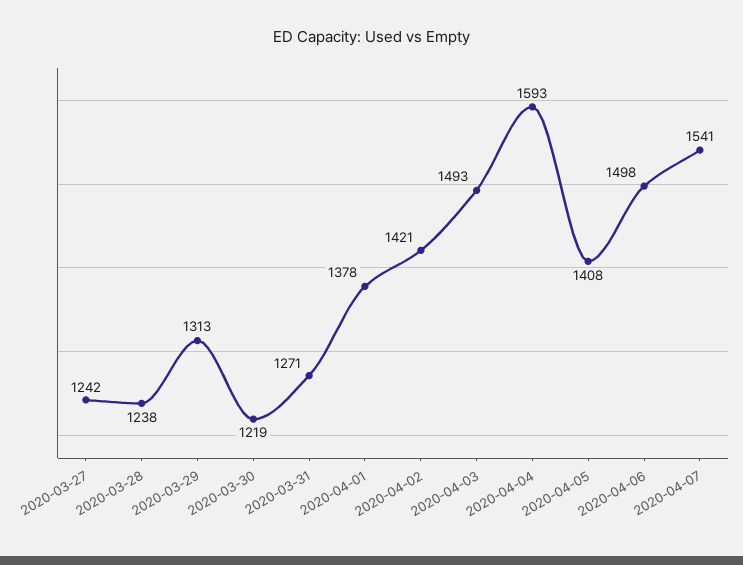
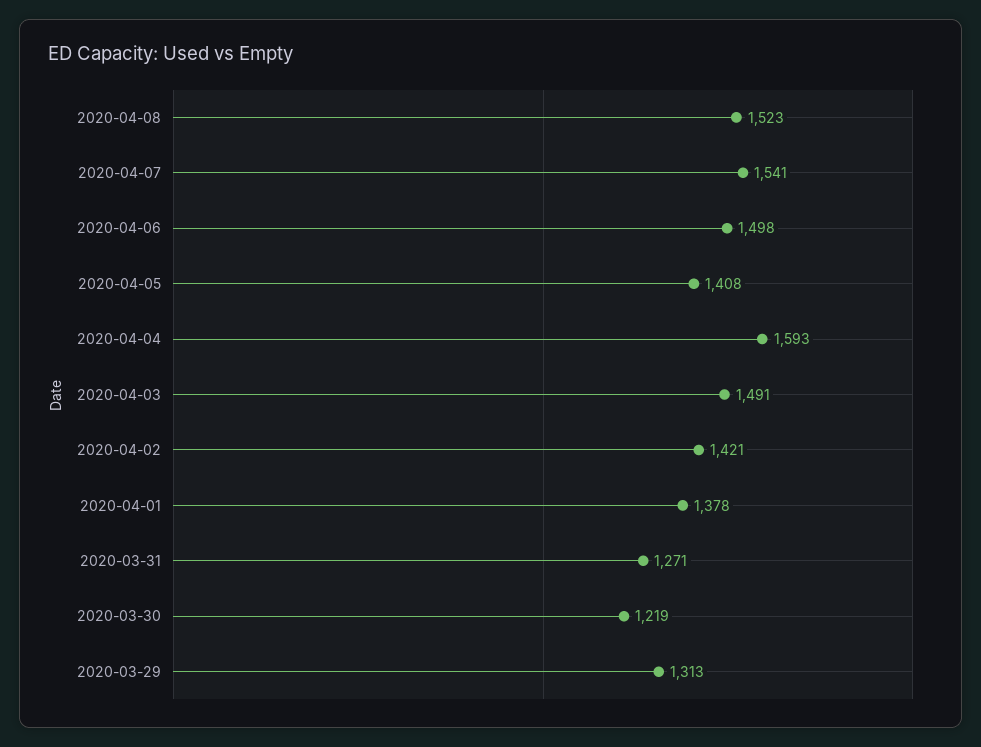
2020-03-27: 1242 -> none
2020-03-28: 1238 -> none
2020-04-03: 1493 -> 1491
2020-04-08: none -> 1523

